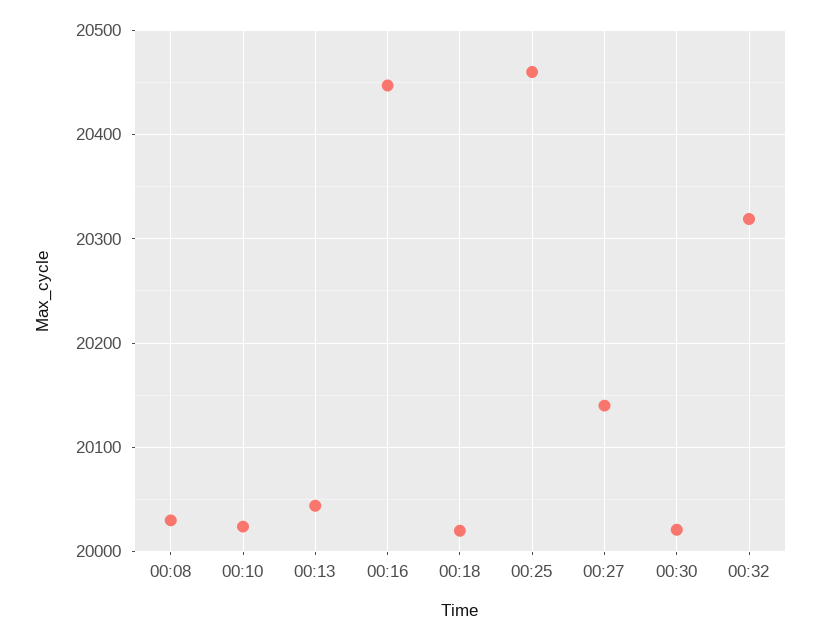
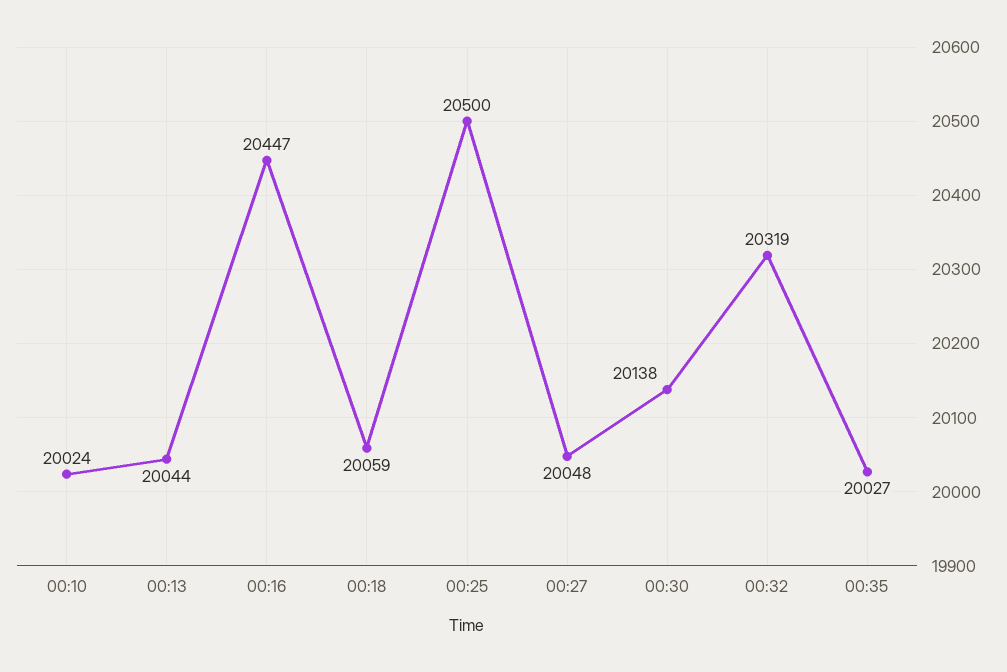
00:08: 20030 -> none
00:18: 20020 -> 20059
00:25: 20460 -> 20500
00:27: 20140 -> 20048
00:30: 20020 -> 20138
00:35: none -> 20027

